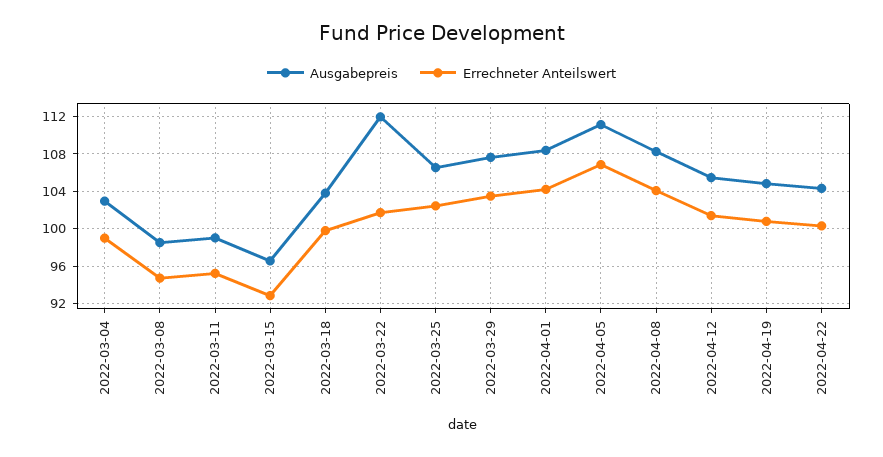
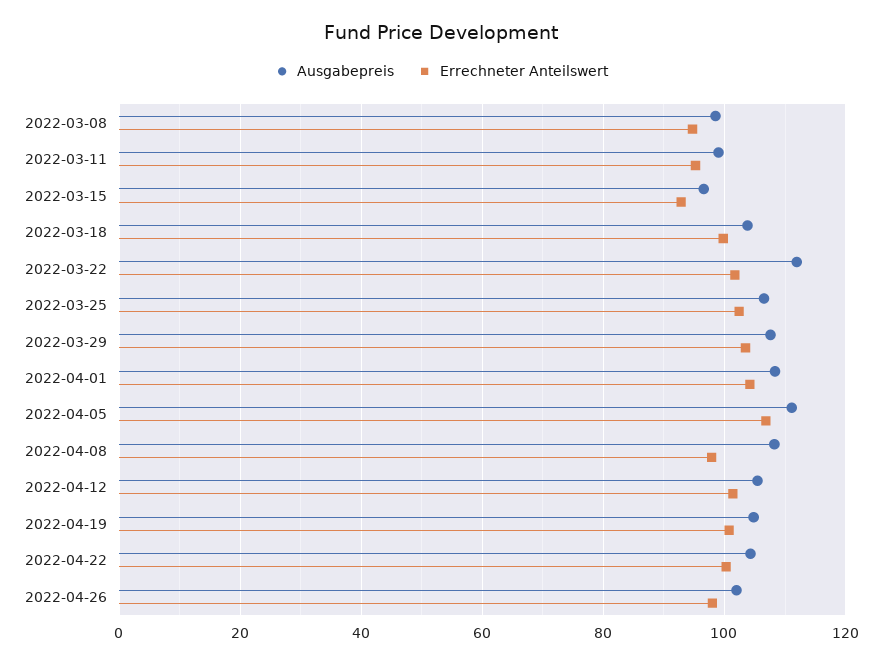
Ausgabepreis, 2022-03-04: 103 -> none
Errechneter Anteilswert, 2022-03-04: 99 -> none
Errechneter Anteilswert, 2022-04-08: 104 -> 98
Ausgabepreis, 2022-04-26: none -> 102
Errechneter Anteilswert, 2022-04-26: none -> 98

